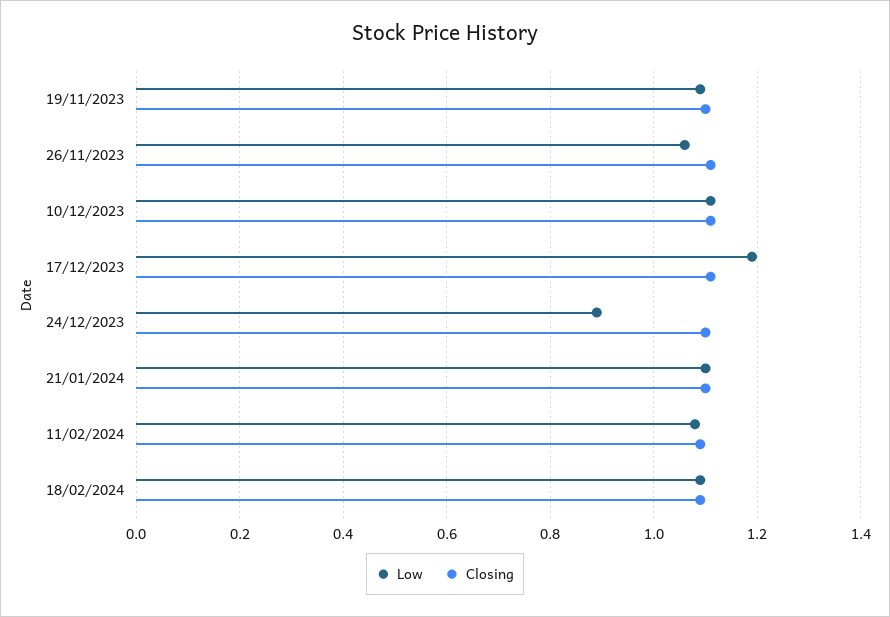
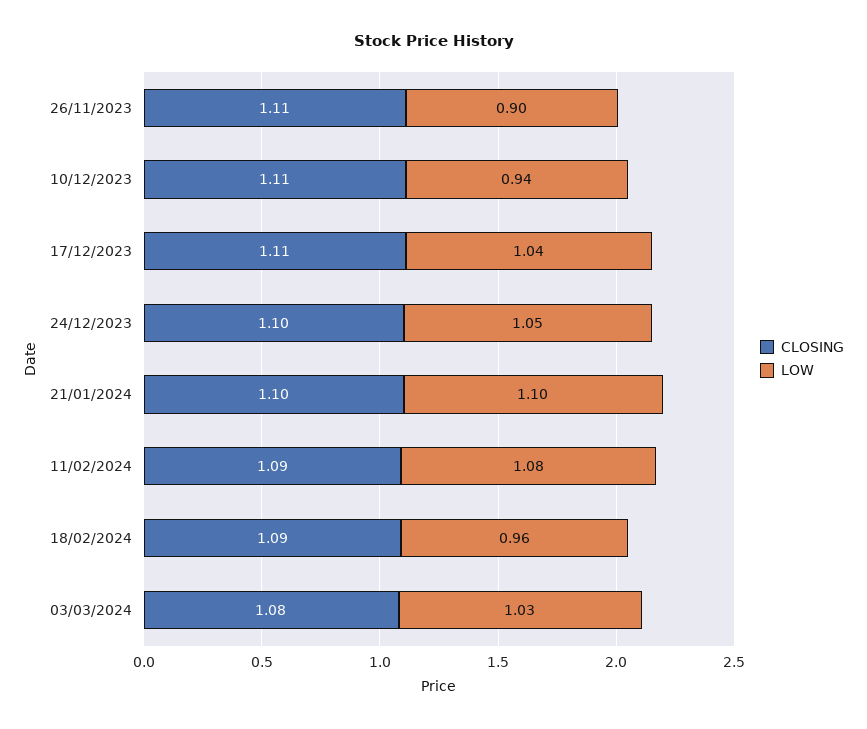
Low, 19/11/2023: 1.1 -> none
Closing, 19/11/2023: 1.1 -> none
Low, 26/11/2023: 1.05 -> 0.9
Low, 10/12/2023: 1.1 -> 0.94
Low, 17/12/2023: 1.2 -> 1.04
Low, 24/12/2023: 0.9 -> 1.05
Low, 18/02/2024: 1.1 -> 0.96
Closing, 03/03/2024: none -> 1.08
Low, 03/03/2024: none -> 1.03

